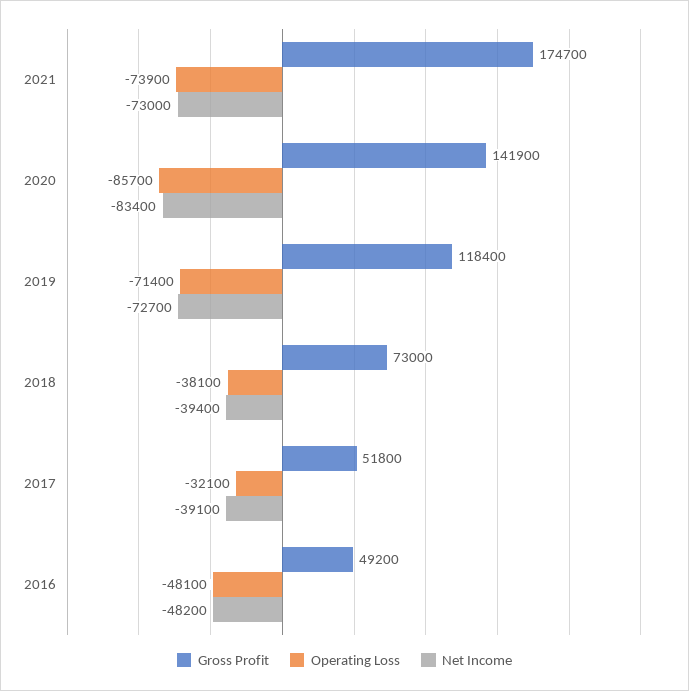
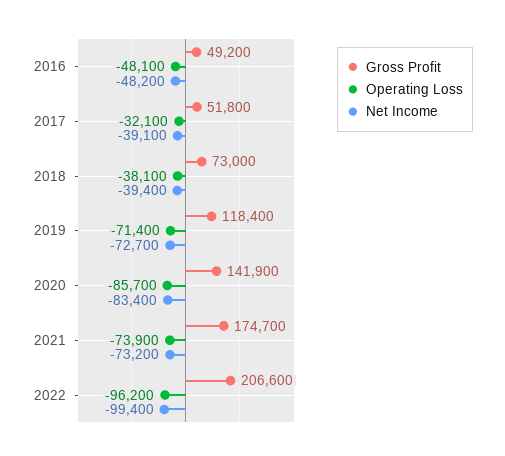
Net Income, 2021: -73000 -> -73200
Gross Profit, 2022: none -> 206600
Operating Loss, 2022: none -> -96200
Net Income, 2022: none -> -99400

